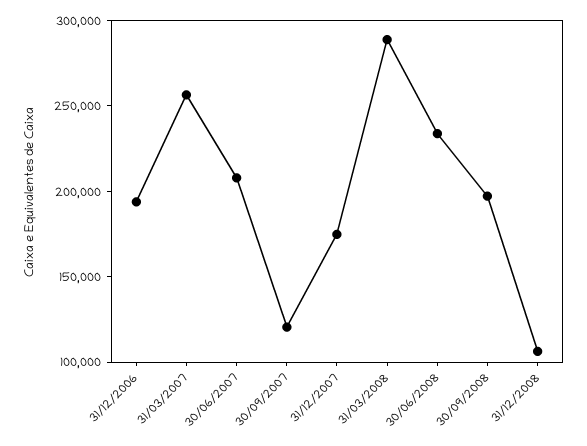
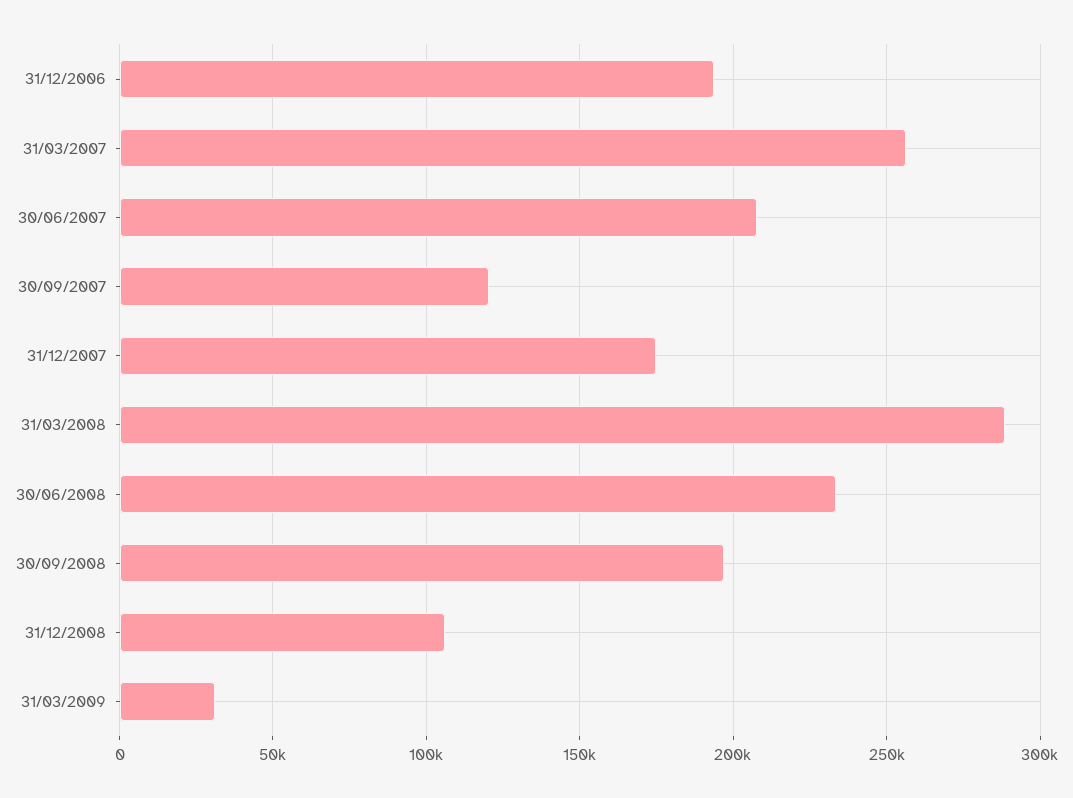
31/03/2009: none -> 30000

